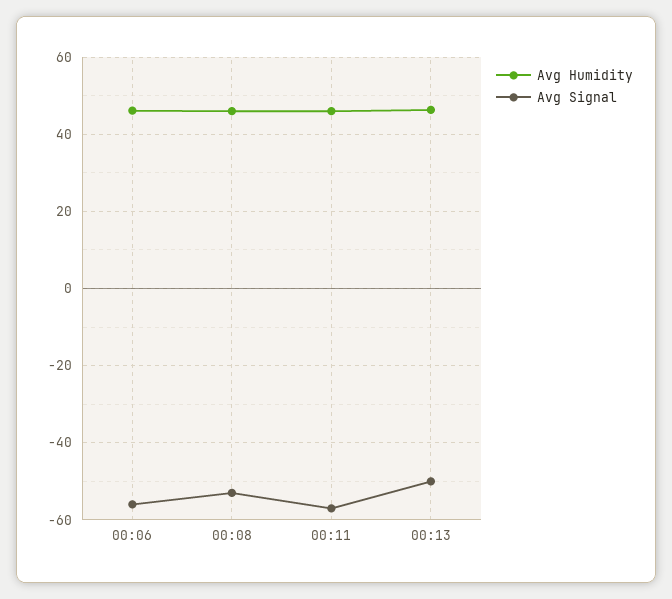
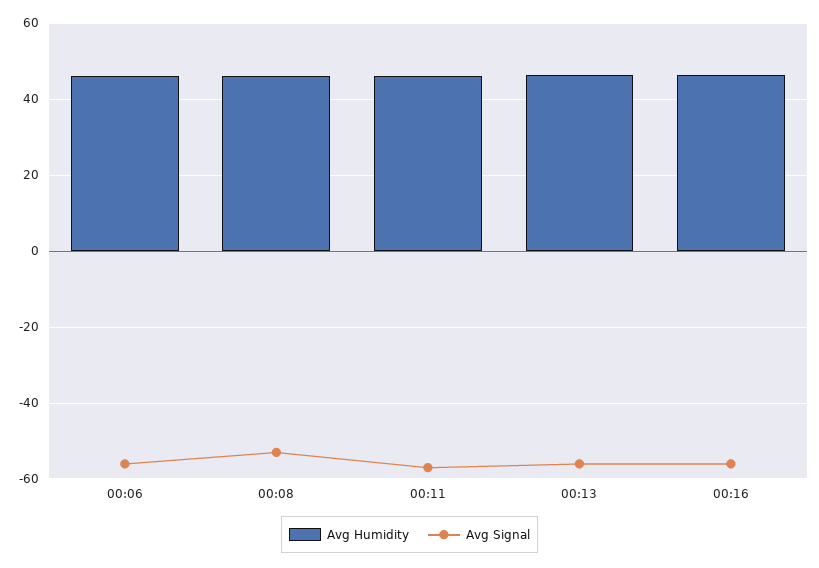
Avg Signal, 00:13: -50 -> -56
Avg Humidity, 00:16: none -> 46
Avg Signal, 00:16: none -> -56

